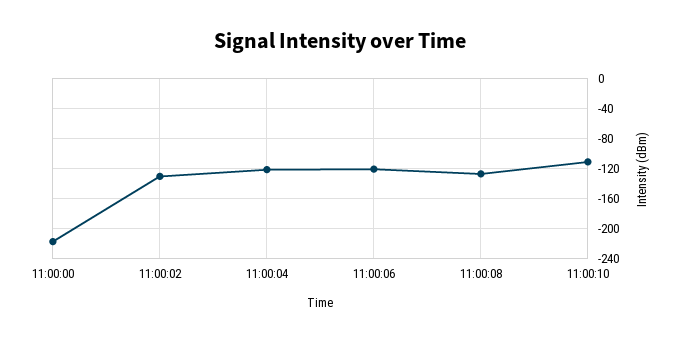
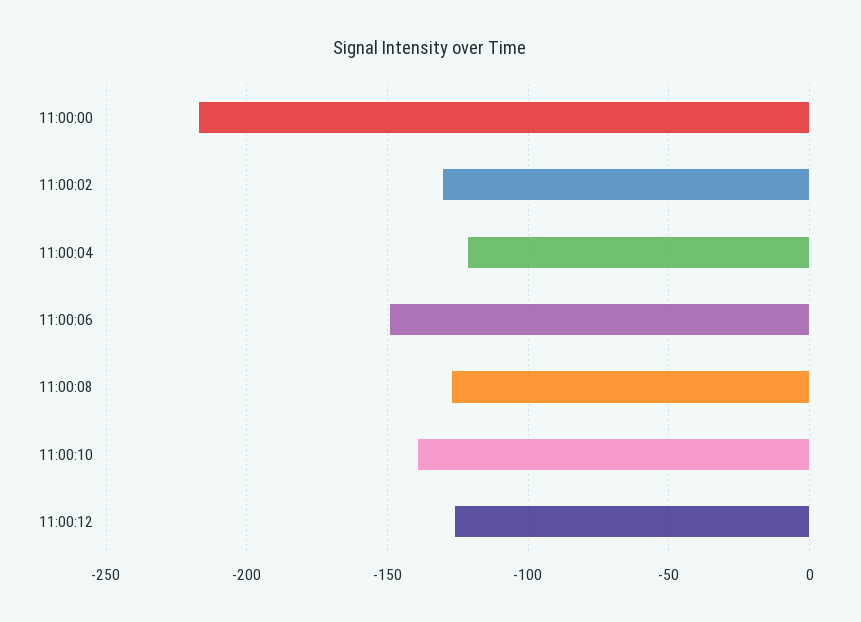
11:00:06: -120 -> -150
11:00:10: -110 -> -140
11:00:12: none -> -125

